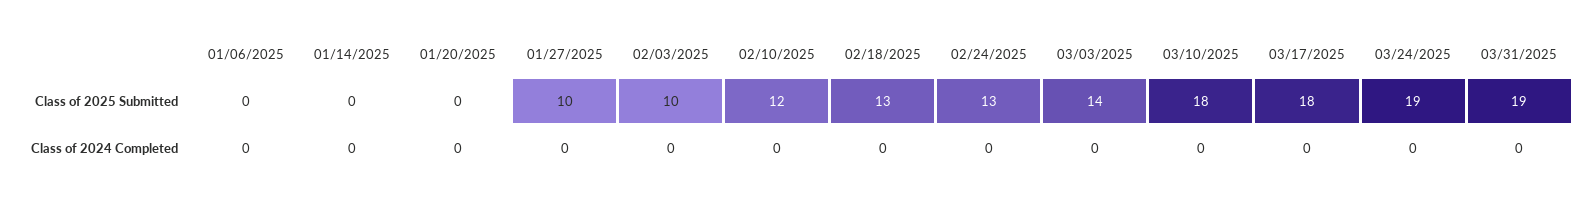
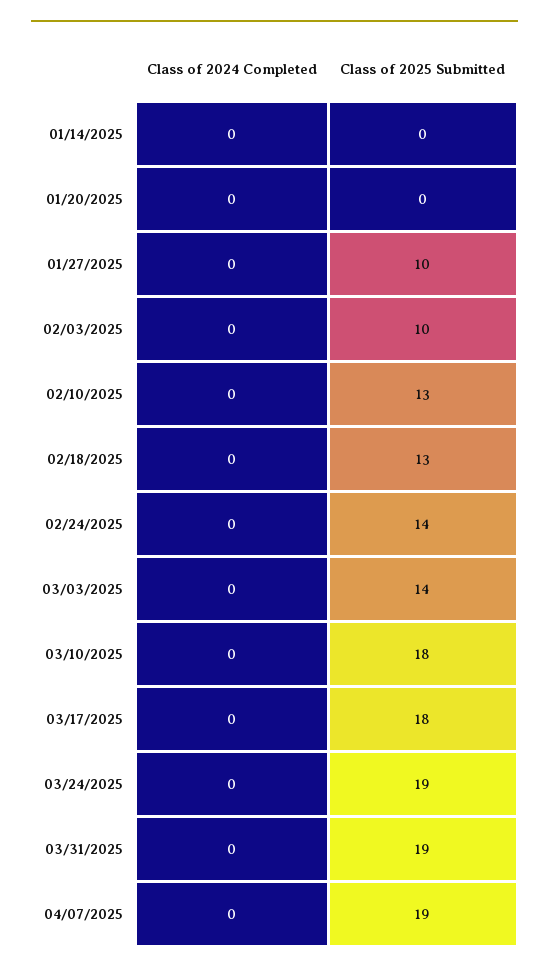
01/06/2025, Class of 2025 Submitted: 0 -> none
02/10/2025, Class of 2025 Submitted: 12 -> 13
02/24/2025, Class of 2025 Submitted: 13 -> 14
01/06/2025, Class of 2024 Completed: 0 -> none
04/07/2025, Class of 2024 Completed: none -> 0
04/07/2025, Class of 2025 Submitted: none -> 19

